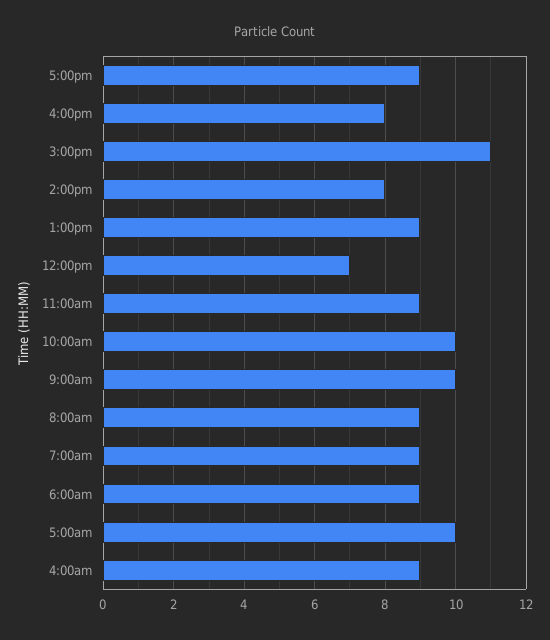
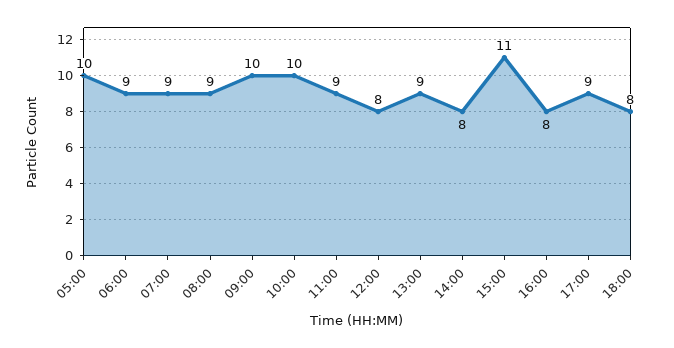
12:00pm: 7 -> 8
4:00am: 9 -> none
18:00: none -> 8

